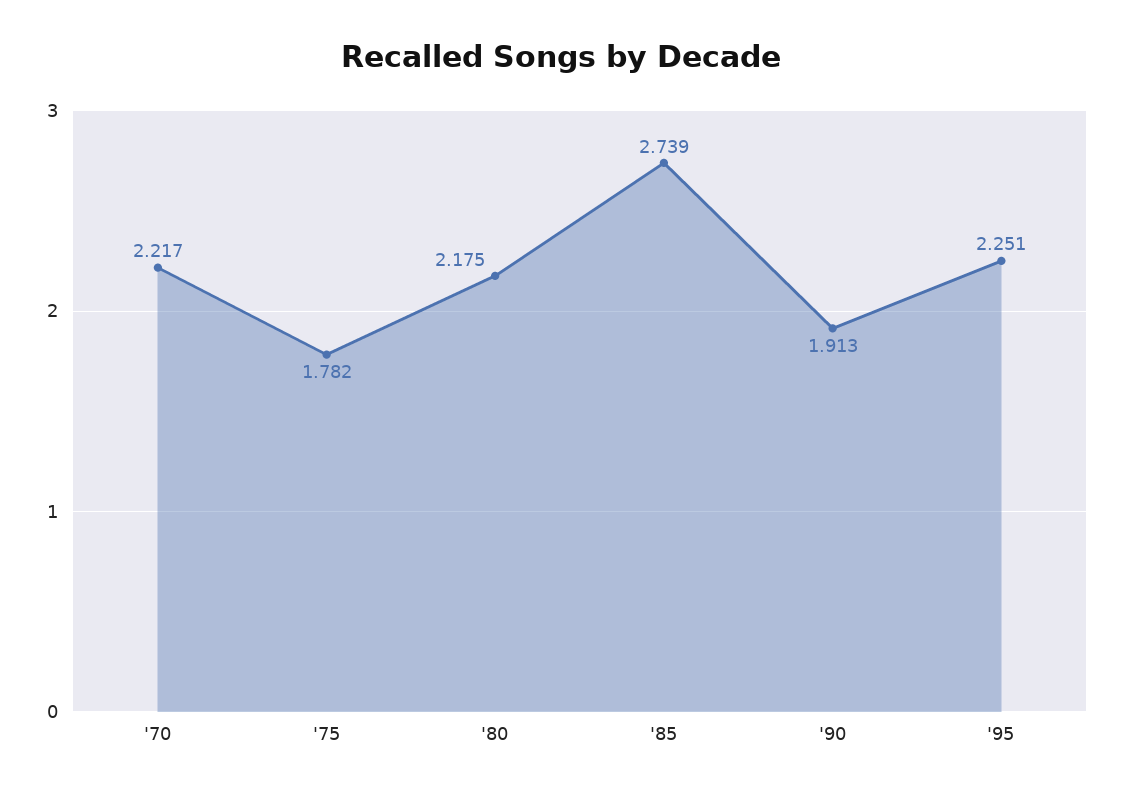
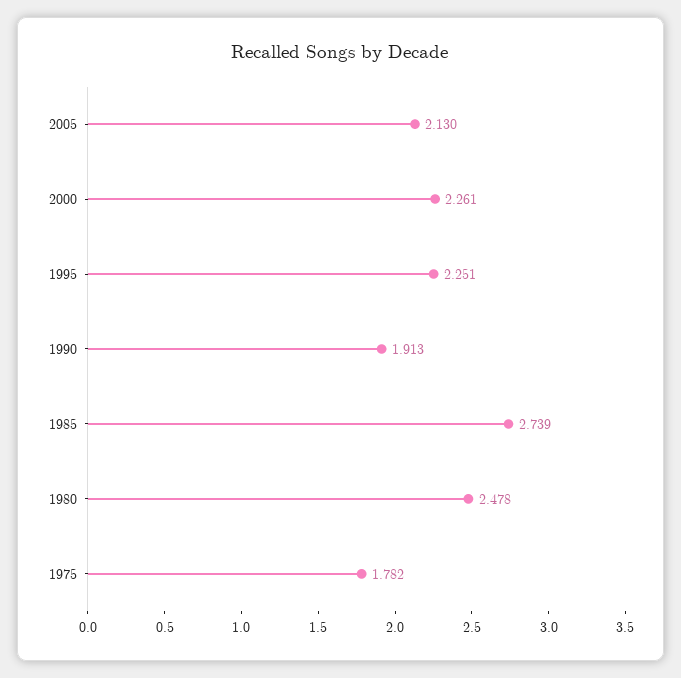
'70: 2.217 -> none
'80: 2.175 -> 2.478
2005: none -> 2.13
2000: none -> 2.261

